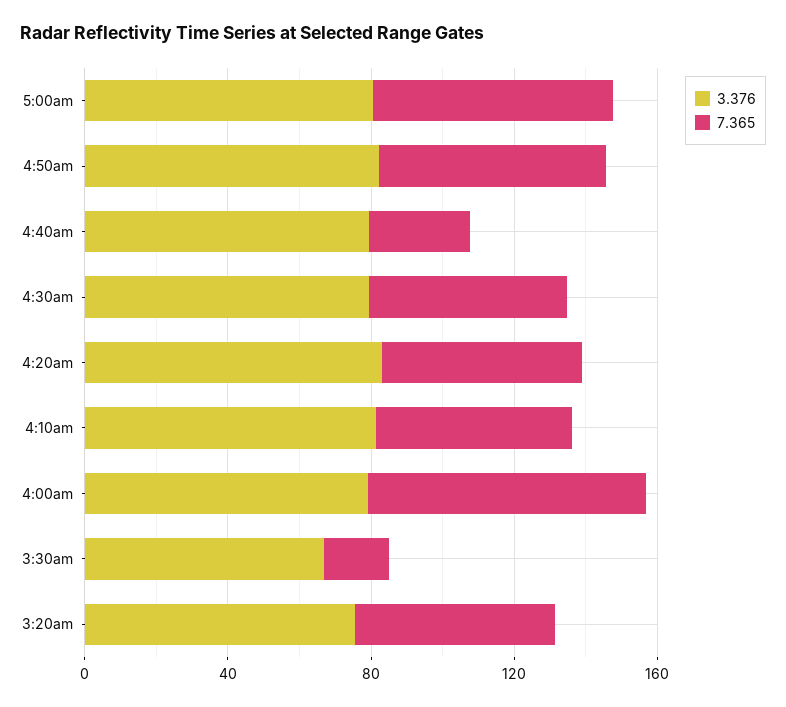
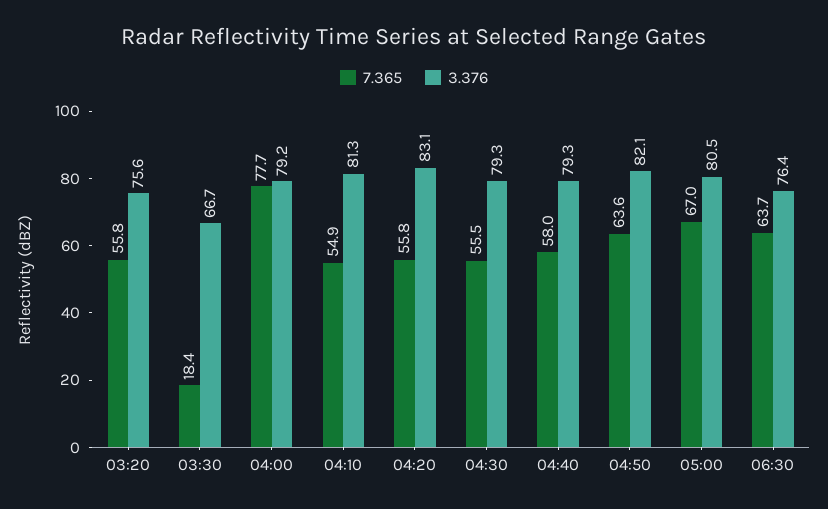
7.365, 4:40am: 30 -> 58
7.365, 06:30: none -> 63.7
3.376, 06:30: none -> 76.4

